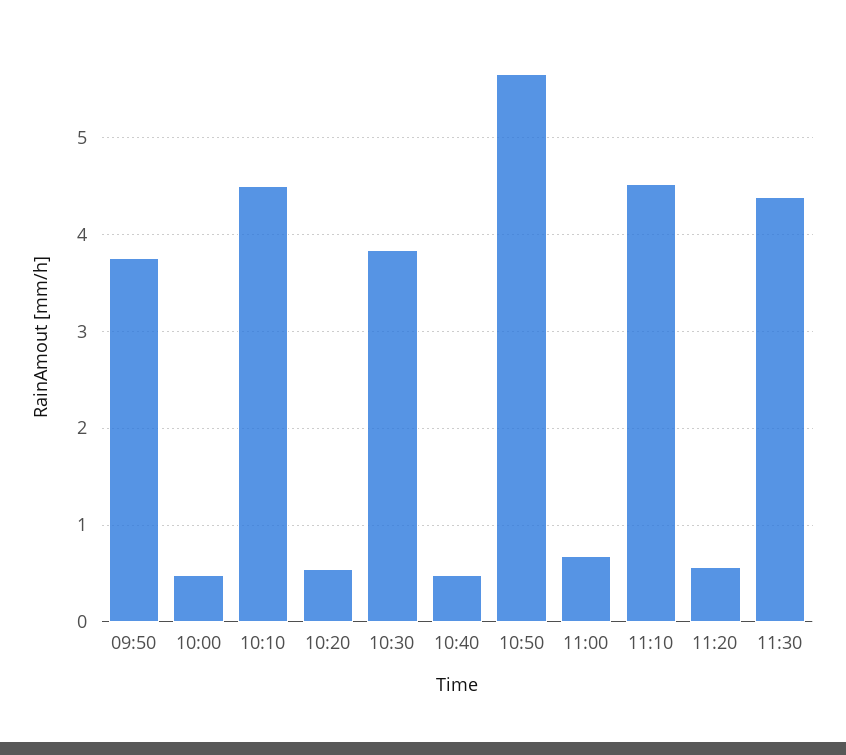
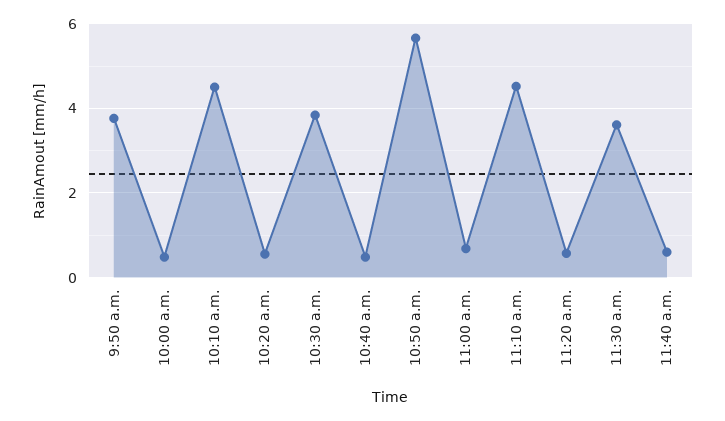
11:30: 4.4 -> 3.6
11:40 a.m.: none -> 0.6

